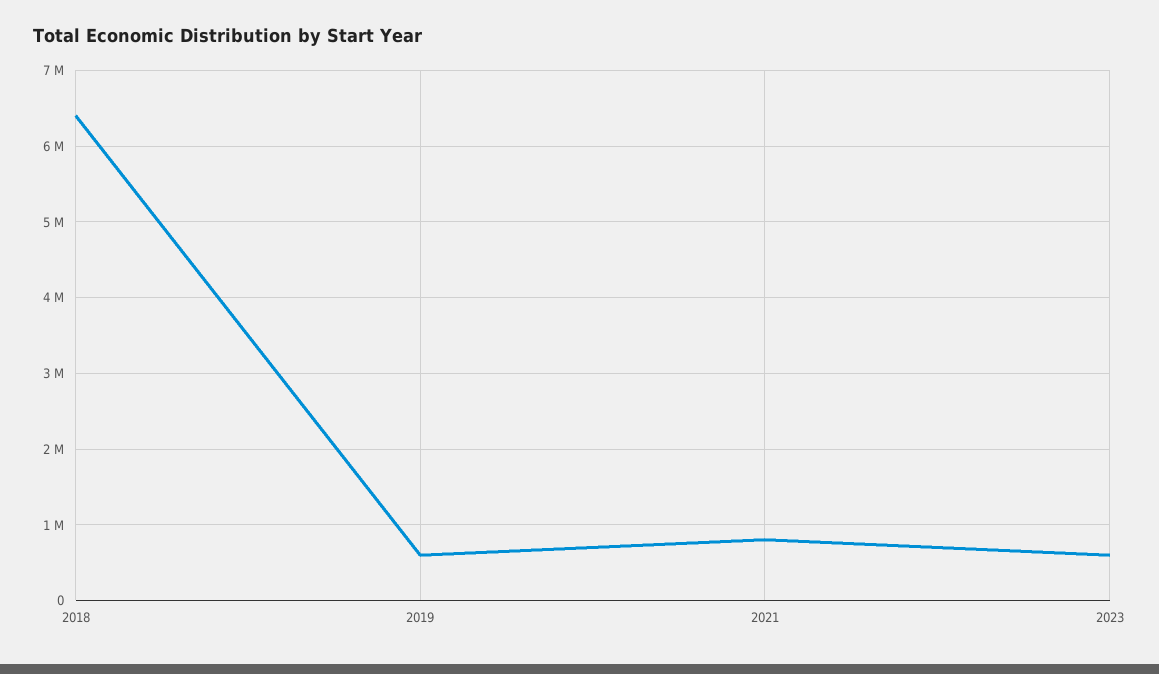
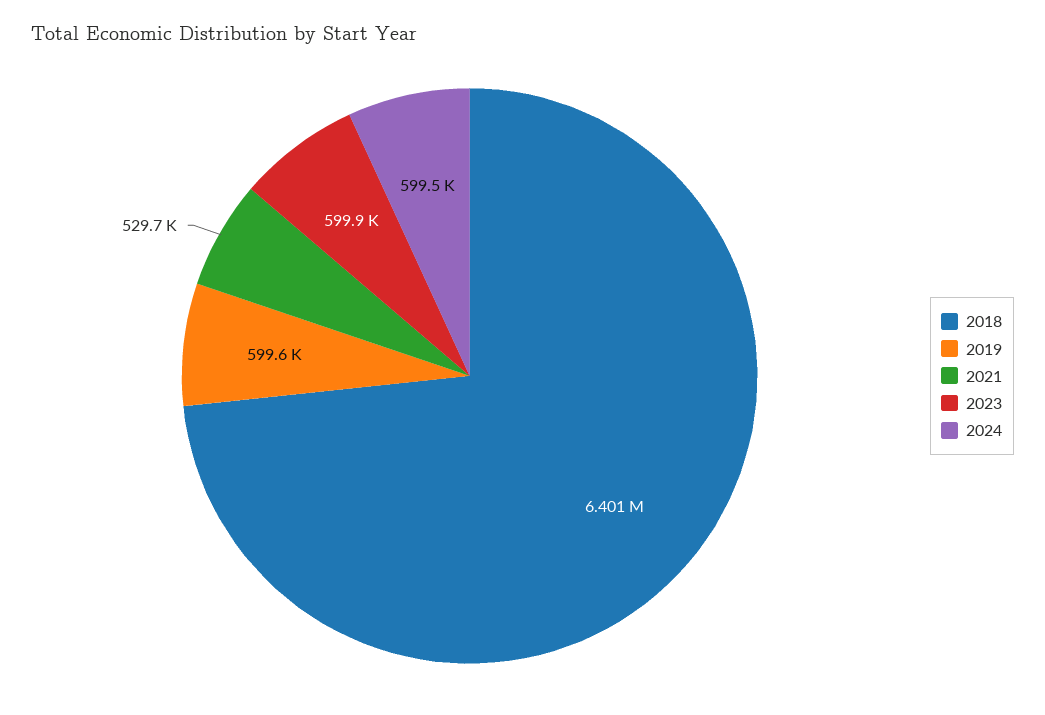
2021: 800000 -> 529700
2024: none -> 599500

